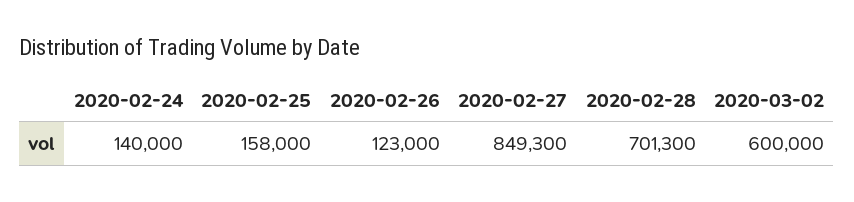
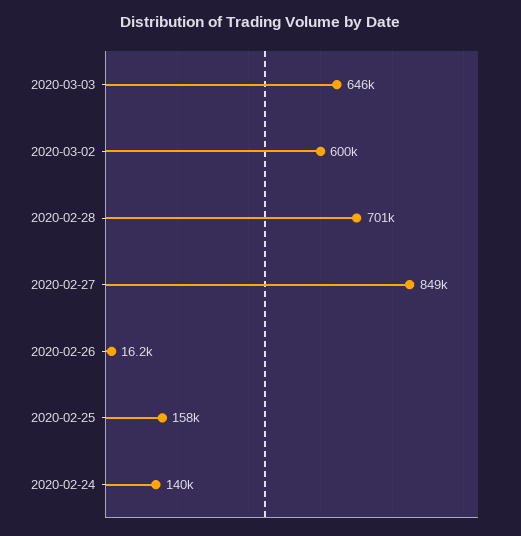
2020-02-26: 123000 -> 16200
2020-03-03: none -> 646000

